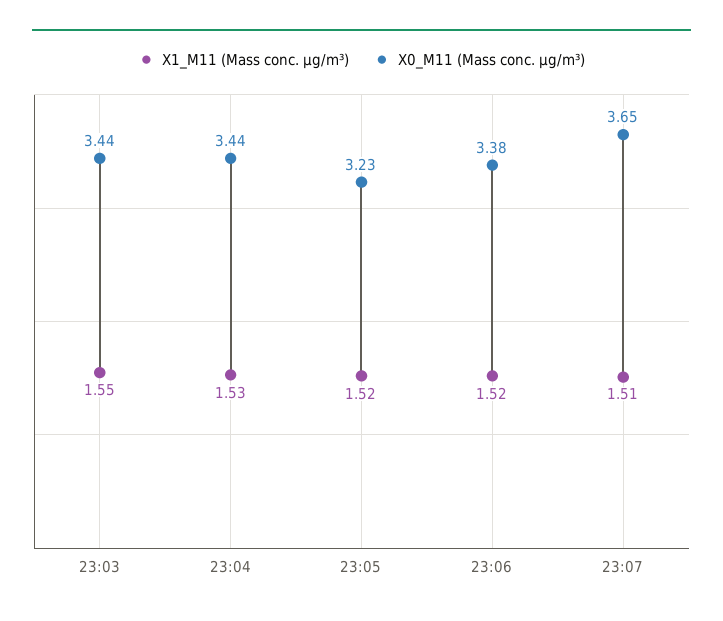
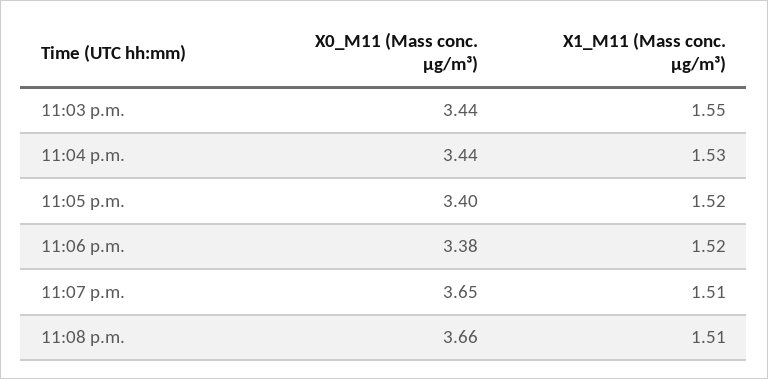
X0_M11 (Mass conc. μg/m³), 23:05: 3.23 -> 3.4
X0_M11 (Mass conc. μg/m³), 11:08 p.m.: none -> 3.66
X1_M11 (Mass conc. μg/m³), 11:08 p.m.: none -> 1.51

